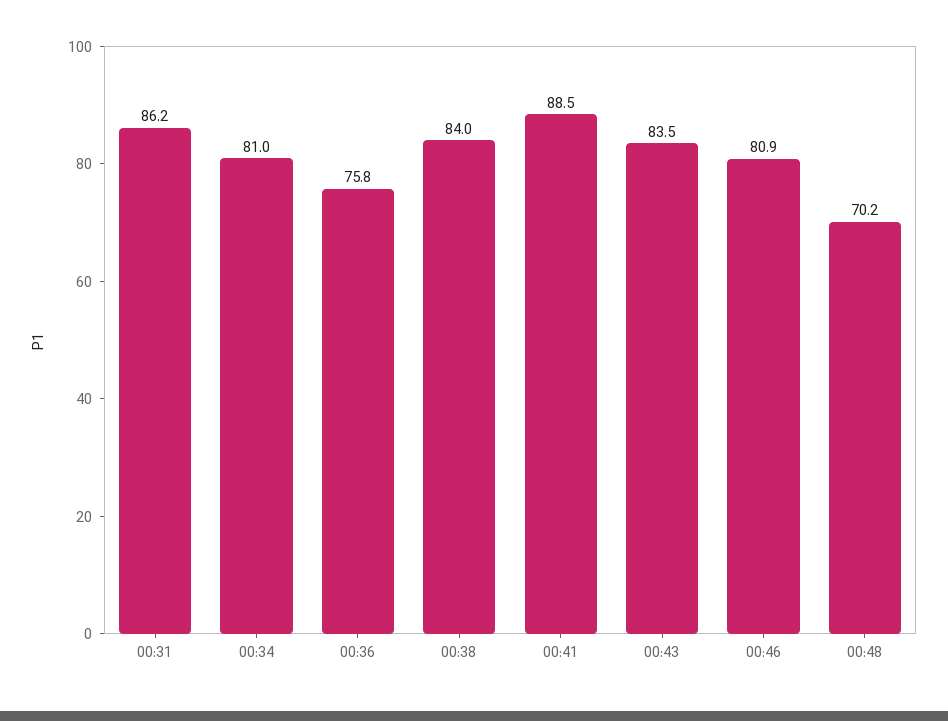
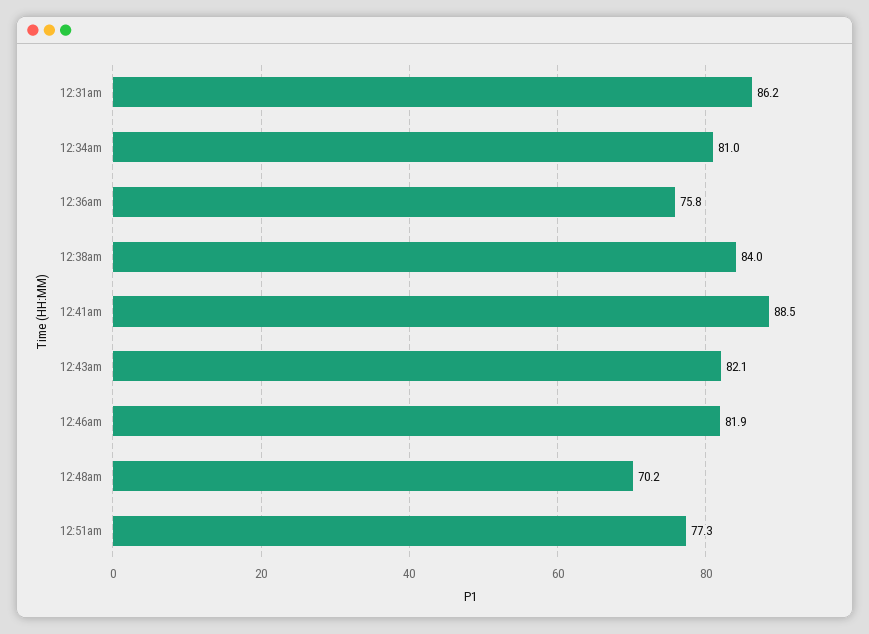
00:43: 83.5 -> 82.1
00:46: 80.9 -> 81.9
12:51am: none -> 77.3

